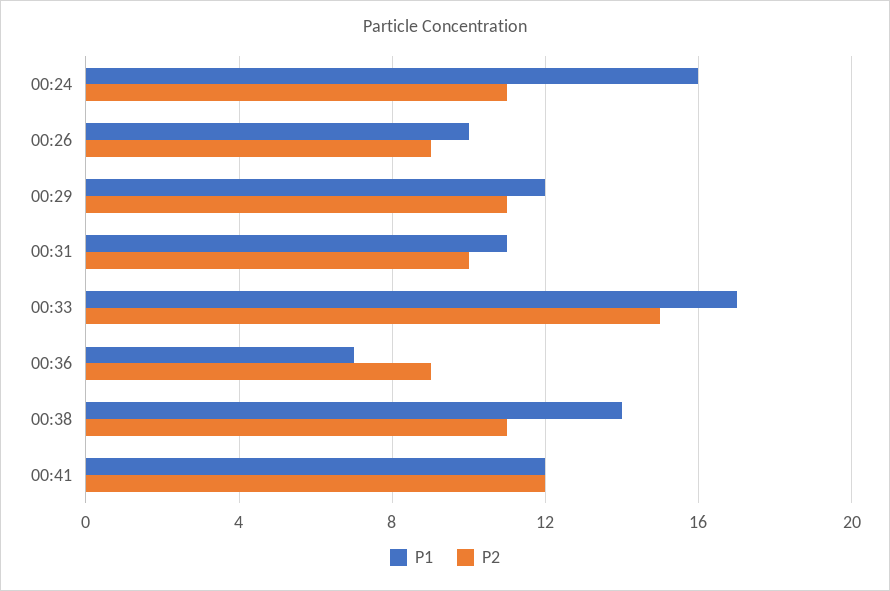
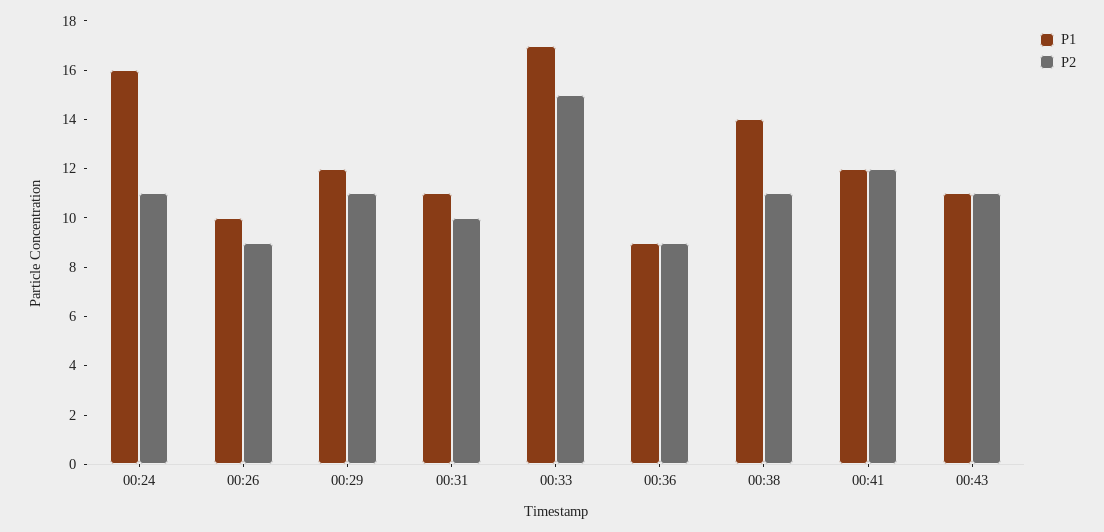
P1, 00:36: 7 -> 9
P1, 00:43: none -> 11
P2, 00:43: none -> 11

